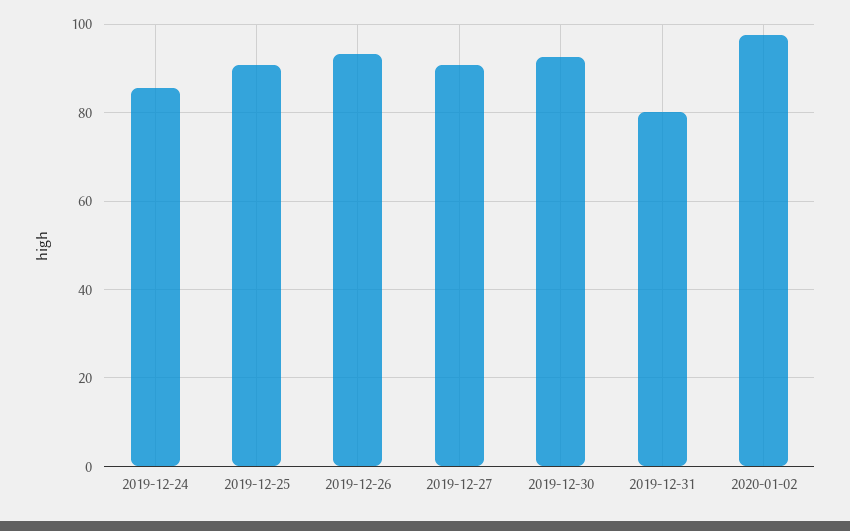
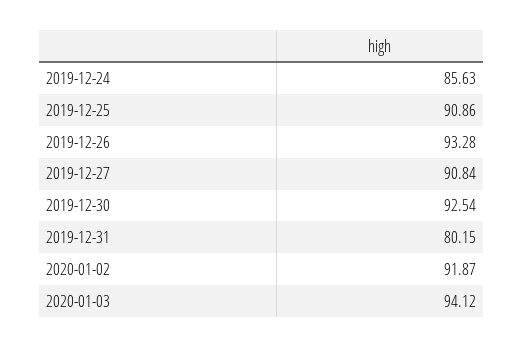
2020-01-02: 98 -> 91.87
2020-01-03: none -> 94.12

